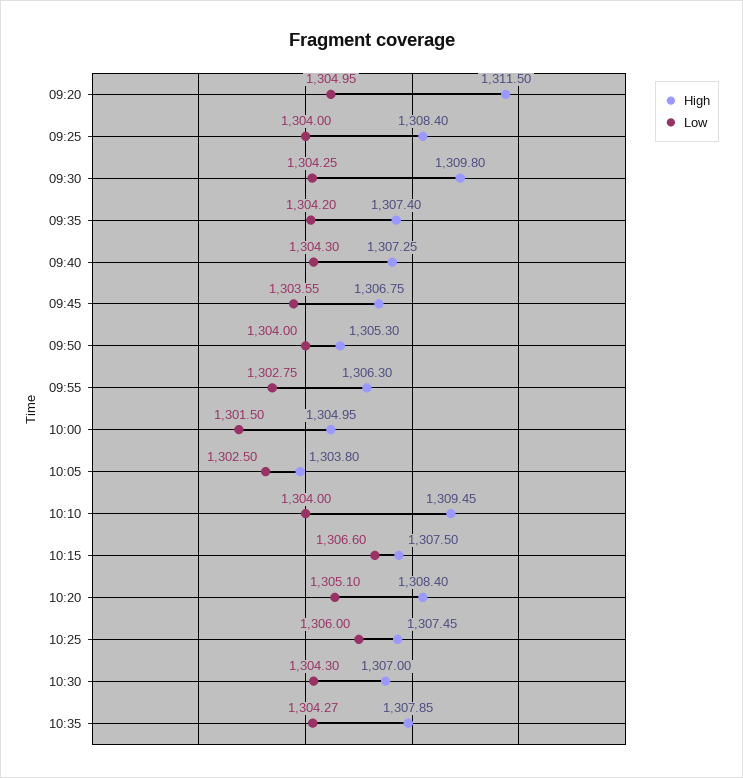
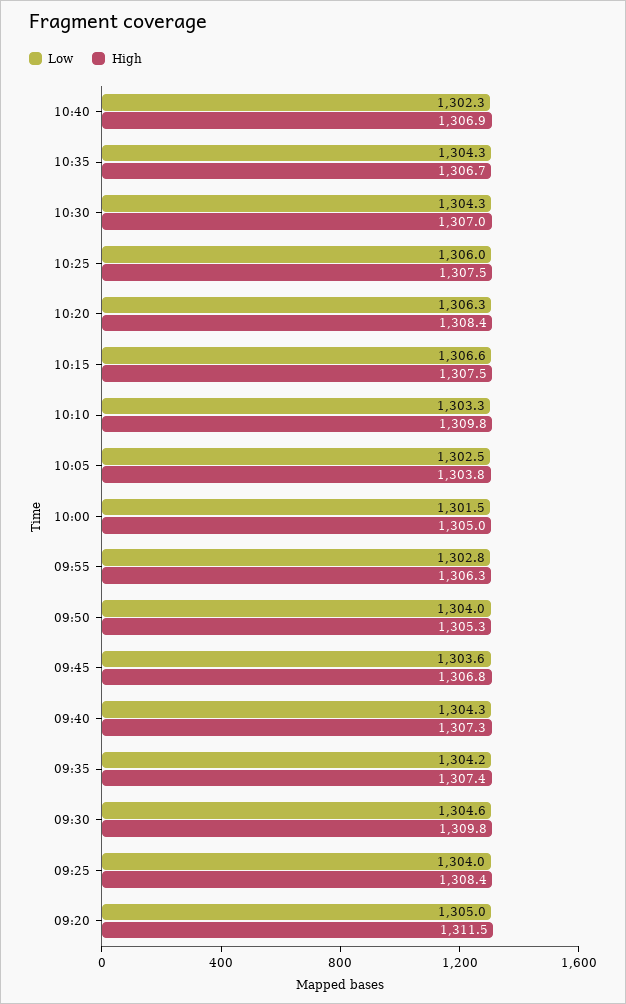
Low, 09:30: 1304.25 -> 1304.6
High, 10:10: 1309.45 -> 1309.8
Low, 10:10: 1304 -> 1303.3
Low, 10:20: 1305.1 -> 1306.3
High, 10:35: 1307.85 -> 1306.7
Low, 10:40: none -> 1302.3
High, 10:40: none -> 1306.9

